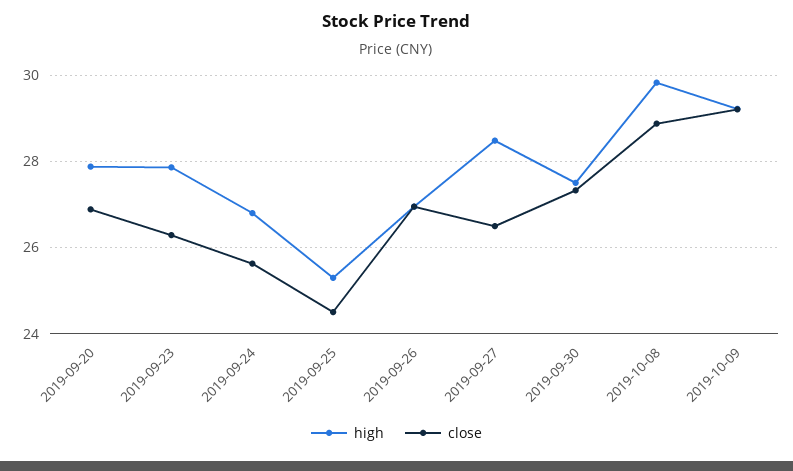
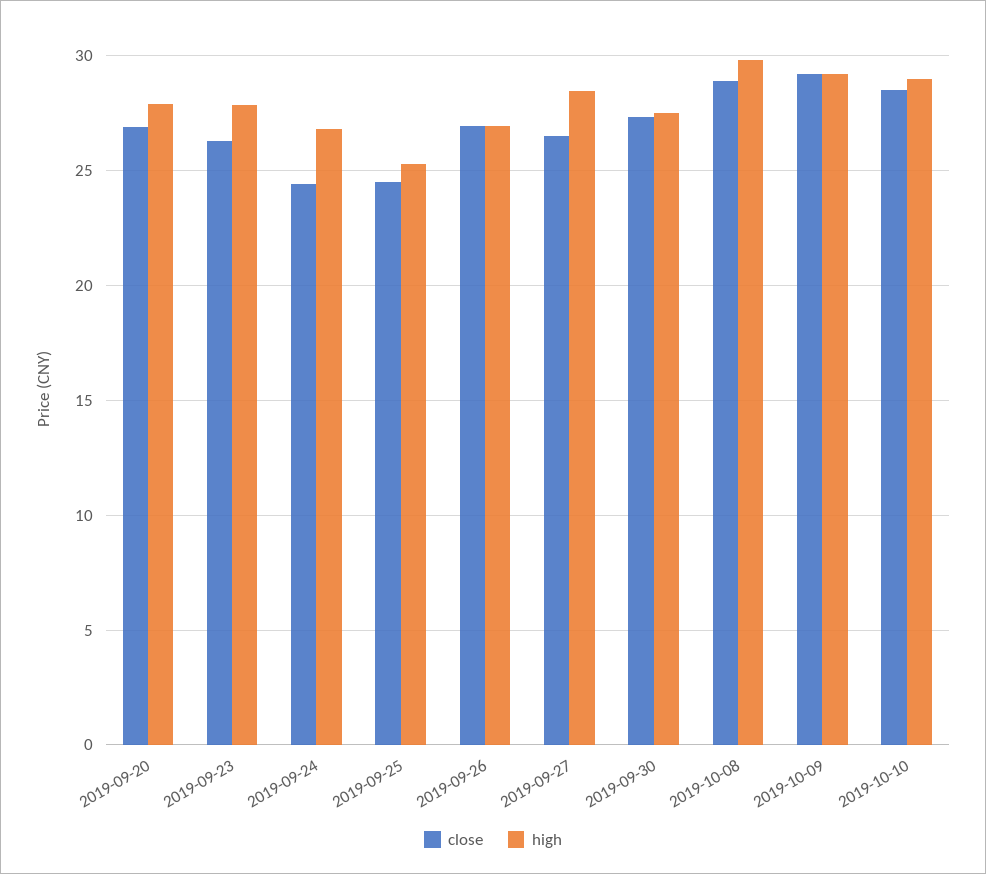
close, 2019-09-24: 25.6 -> 24.5
close, 2019-10-10: none -> 28.5
high, 2019-10-10: none -> 29

